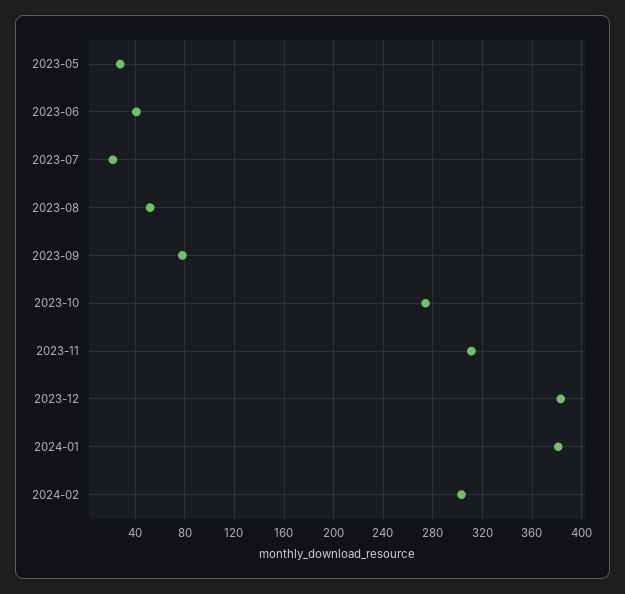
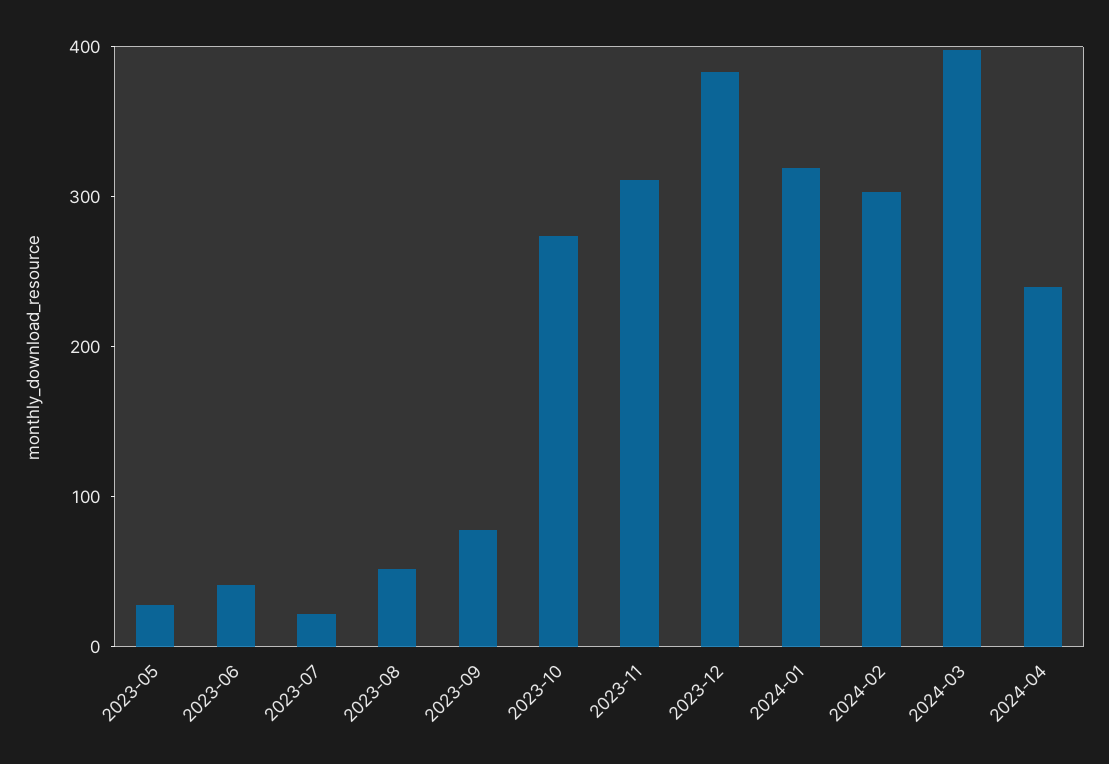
2024-01: 380 -> 320
2024-03: none -> 400
2024-04: none -> 240

